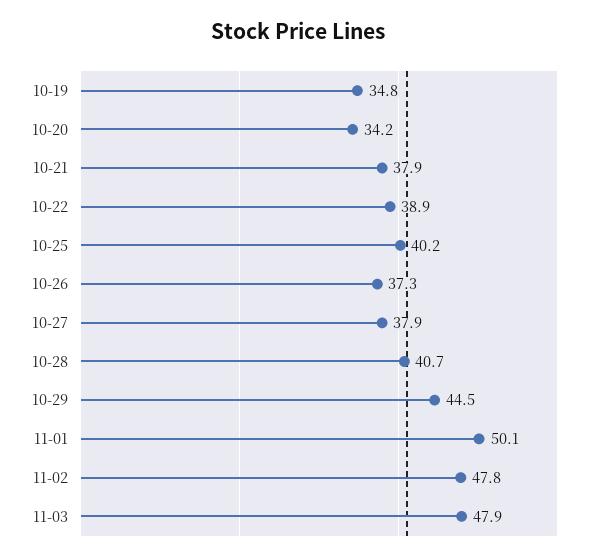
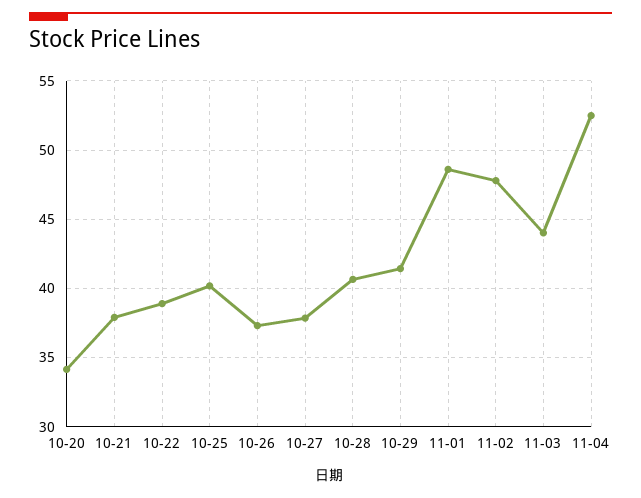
10-19: 34.8 -> none
10-29: 44.5 -> 41.5
11-01: 50.1 -> 48.5
11-03: 47.9 -> 44
11-04: none -> 52.5

